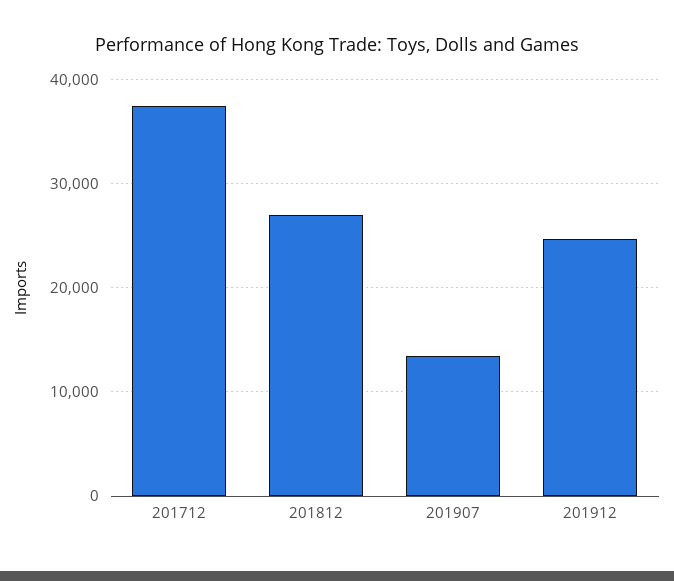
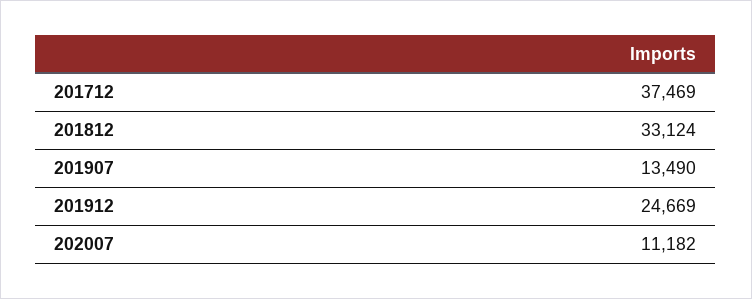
201812: 27000 -> 33124
202007: none -> 11182

